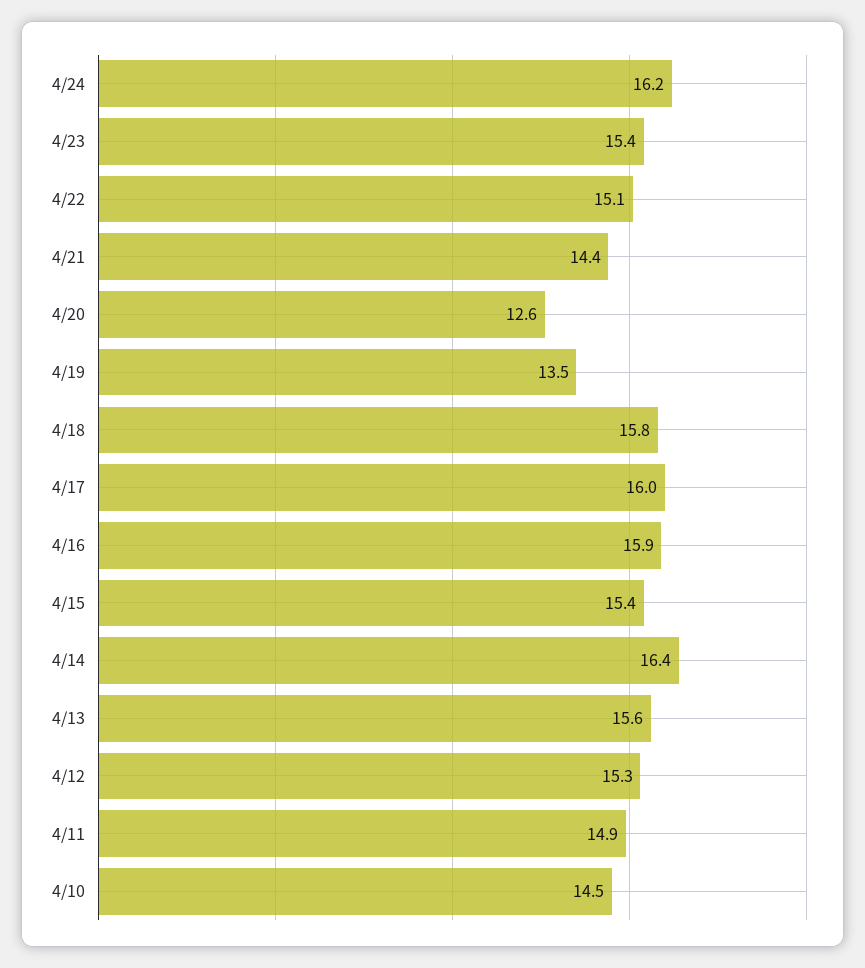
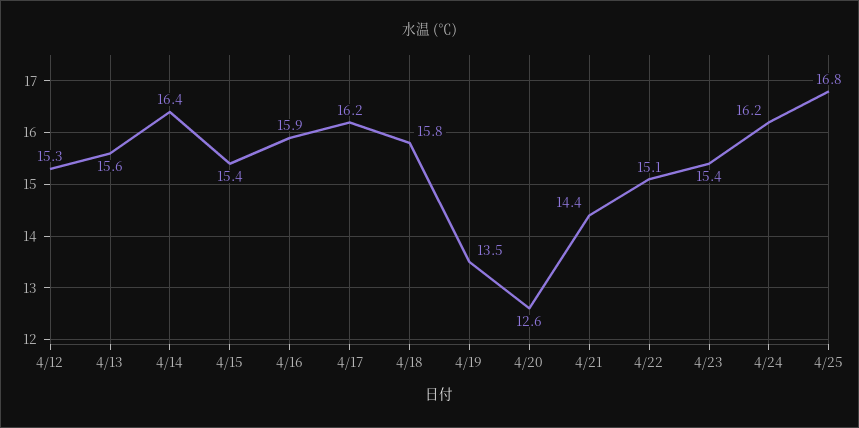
4/17: 16 -> 16.2
4/11: 14.9 -> none
4/10: 14.5 -> none
4/25: none -> 16.8

